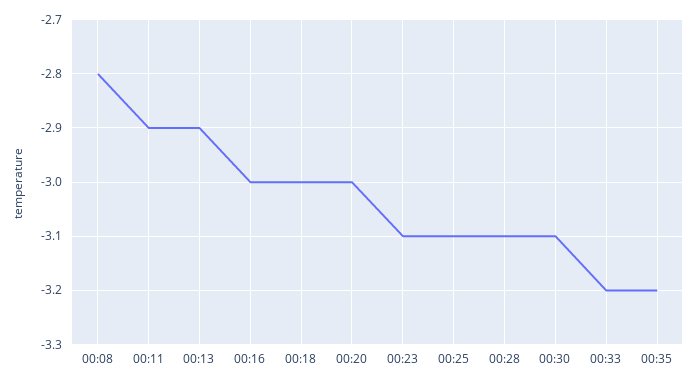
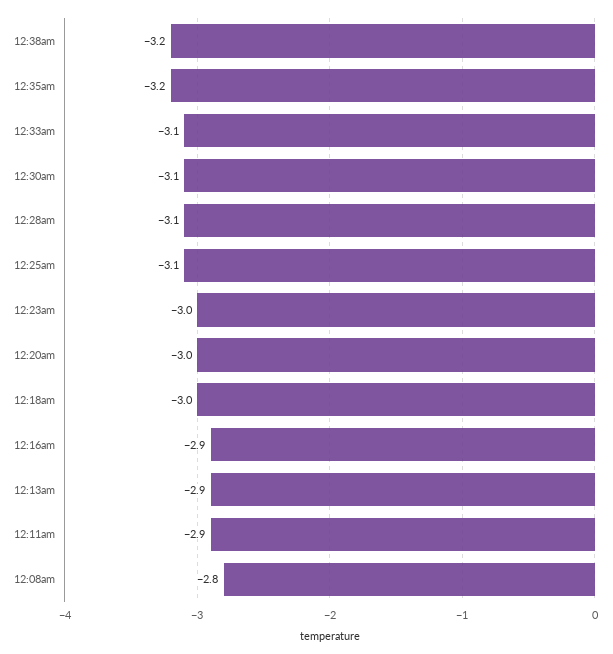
00:16: -3 -> -2.9
00:23: -3.1 -> -3
00:33: -3.2 -> -3.1
12:38am: none -> -3.2

